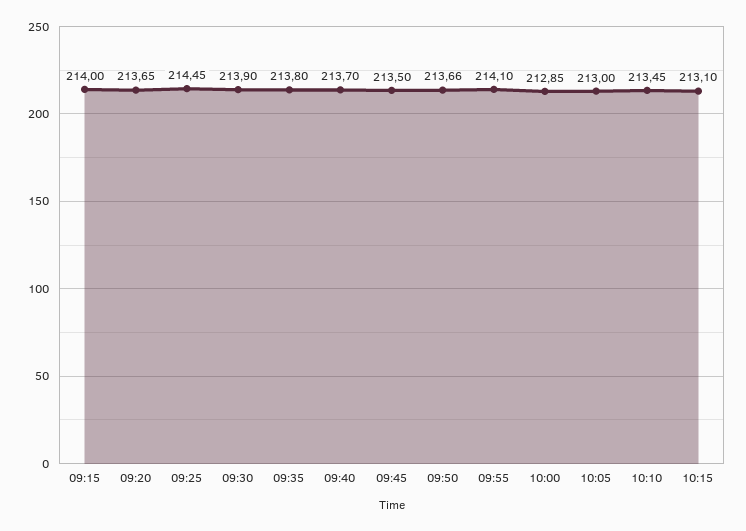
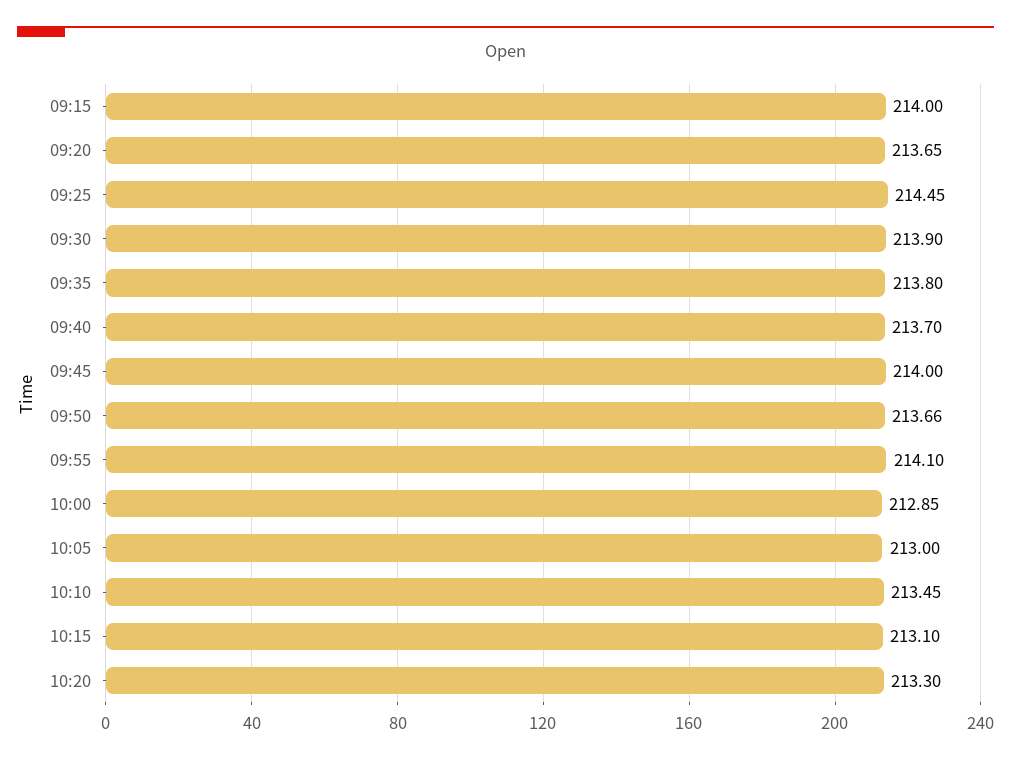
09:45: 213.5 -> 214
10:20: none -> 213.3

